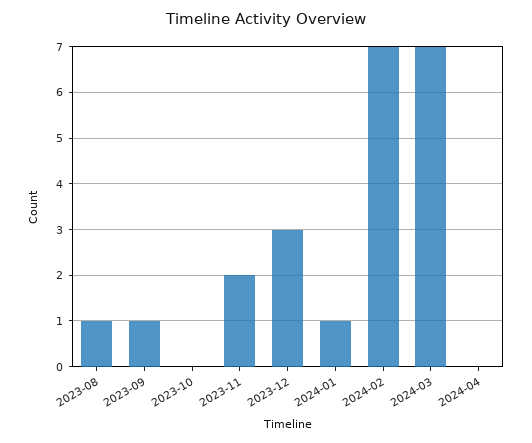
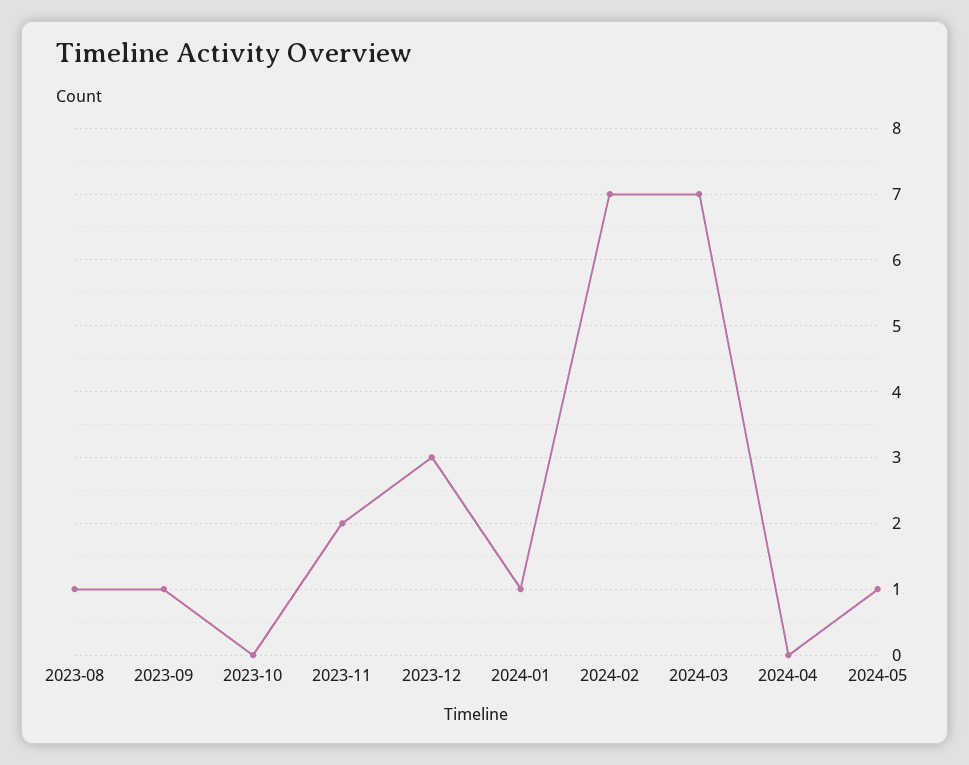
2024-05: none -> 1

